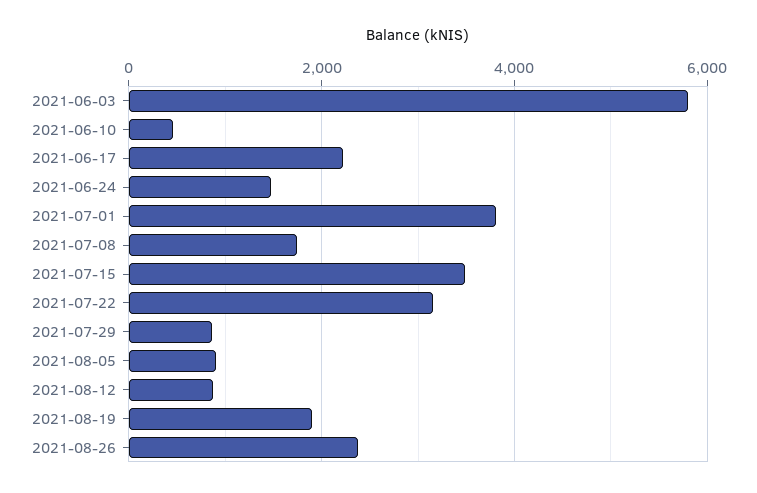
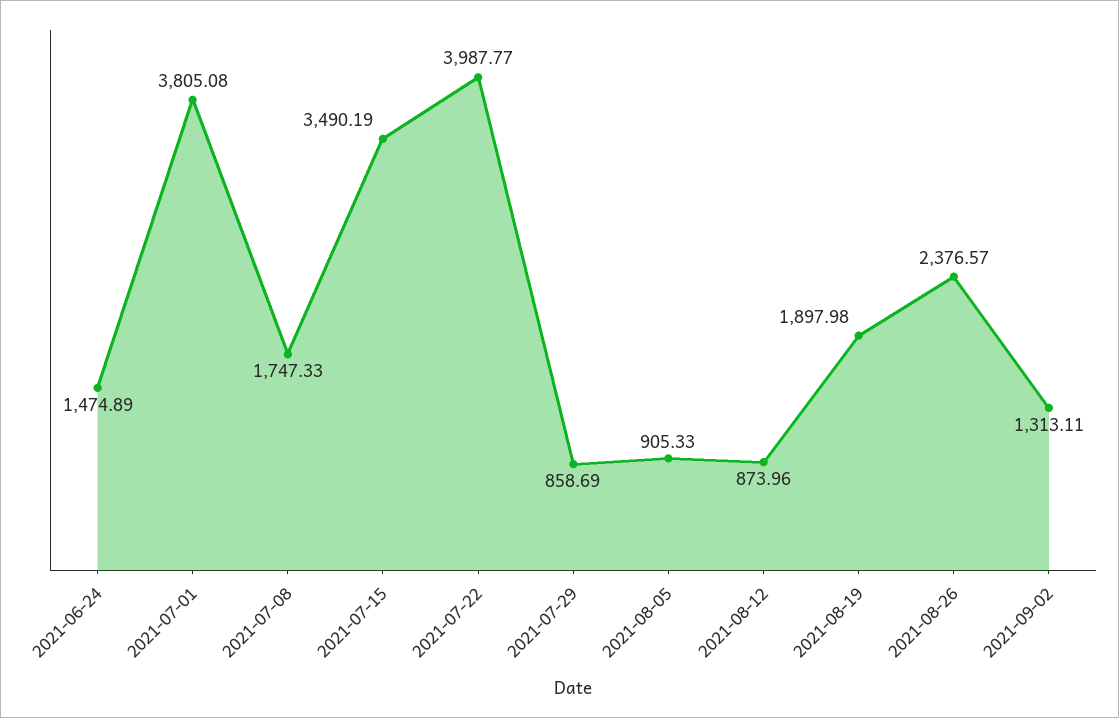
2021-06-03: 5800 -> none
2021-06-10: 400 -> none
2021-06-17: 2200 -> none
2021-07-22: 3200 -> 3987.77
2021-09-02: none -> 1313.11

